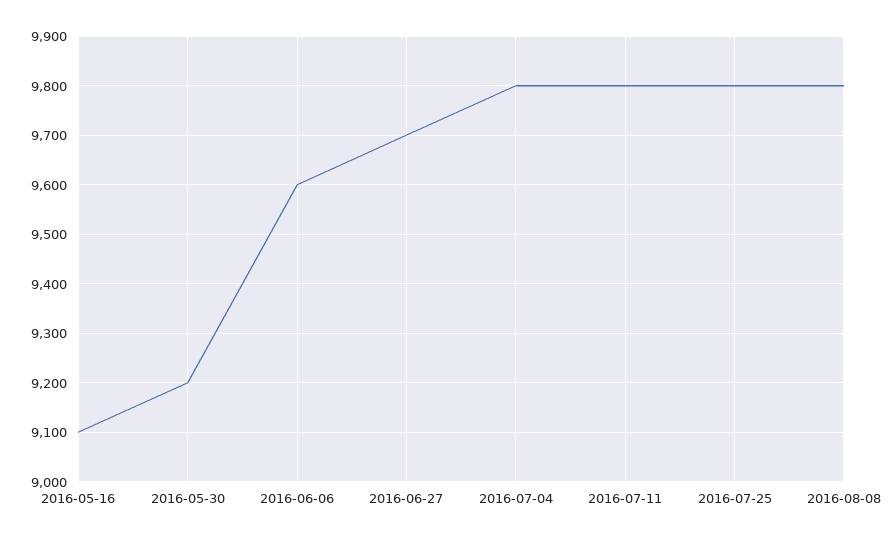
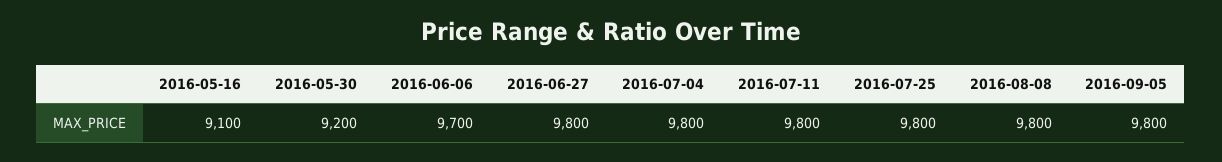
2016-06-06: 9600 -> 9700
2016-06-27: 9700 -> 9800
2016-09-05: none -> 9800

